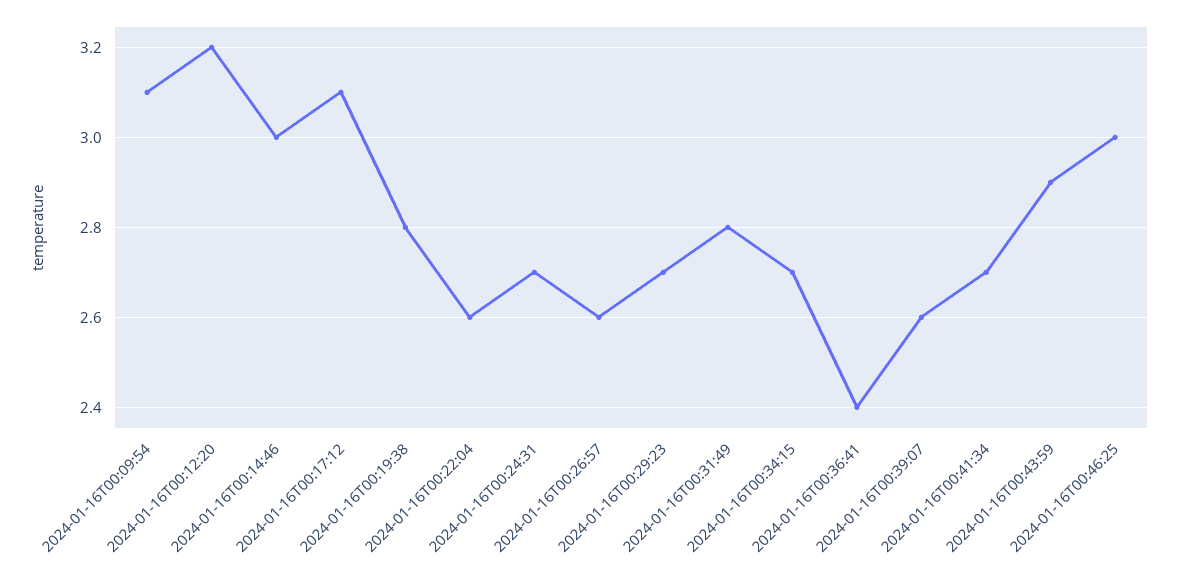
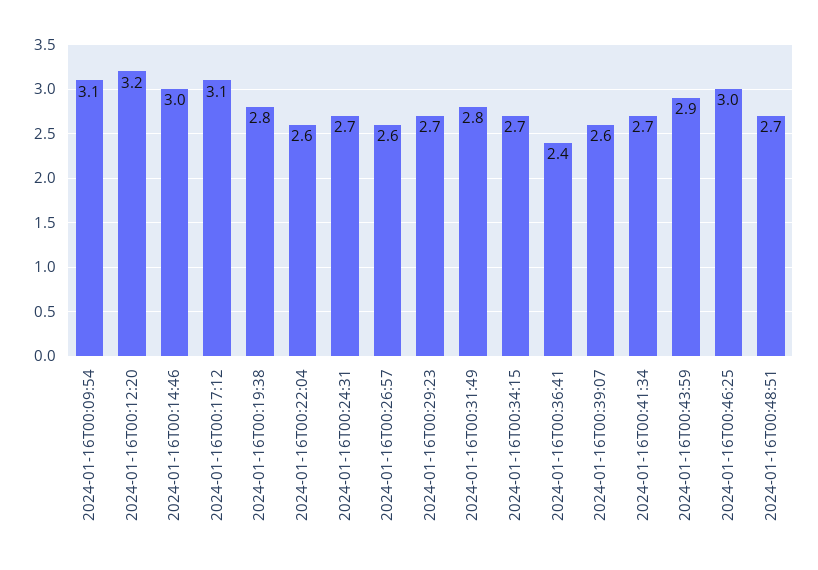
2024-01-16T00:48:51: none -> 2.7

